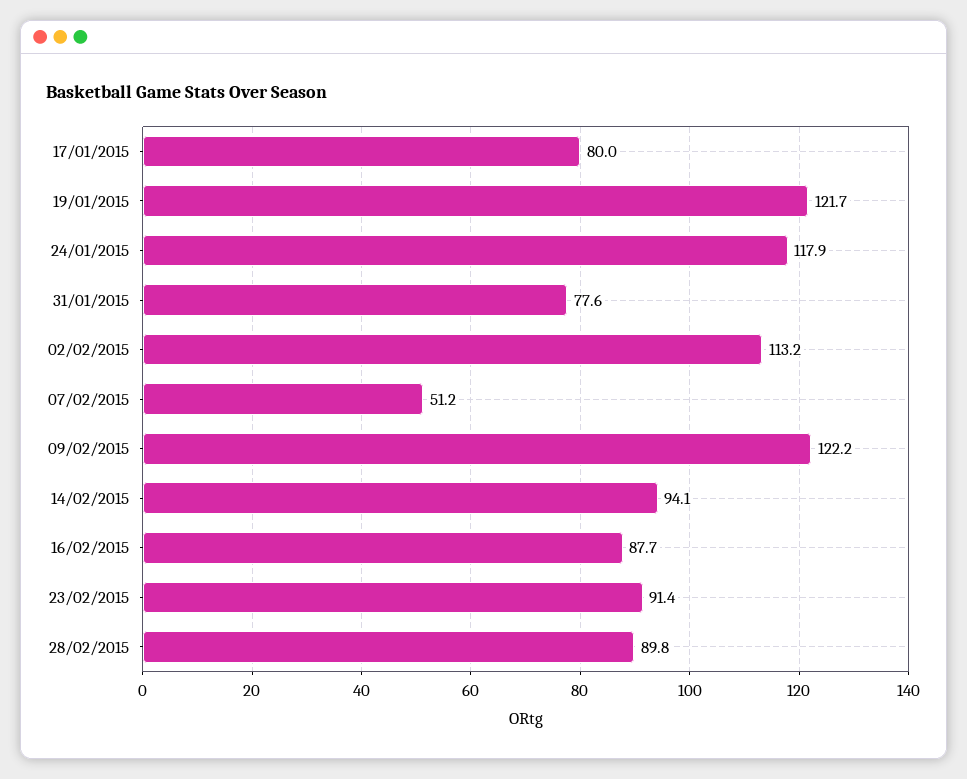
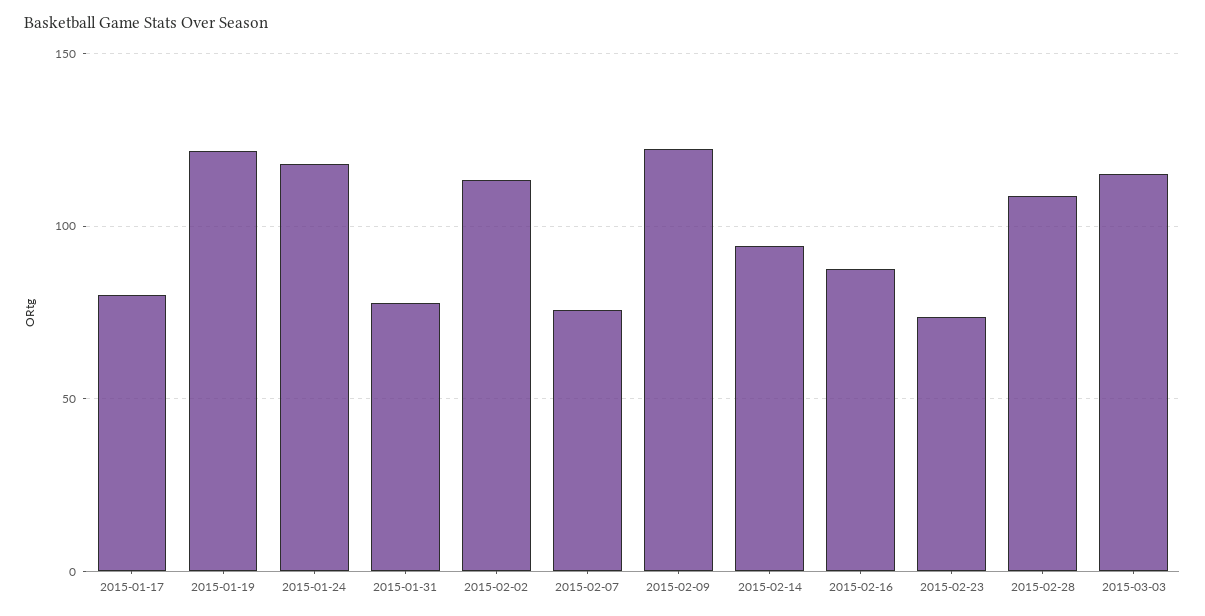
07/02/2015: 51.2 -> 75
23/02/2015: 91.4 -> 75
28/02/2015: 89.8 -> 110
2015-03-03: none -> 115

